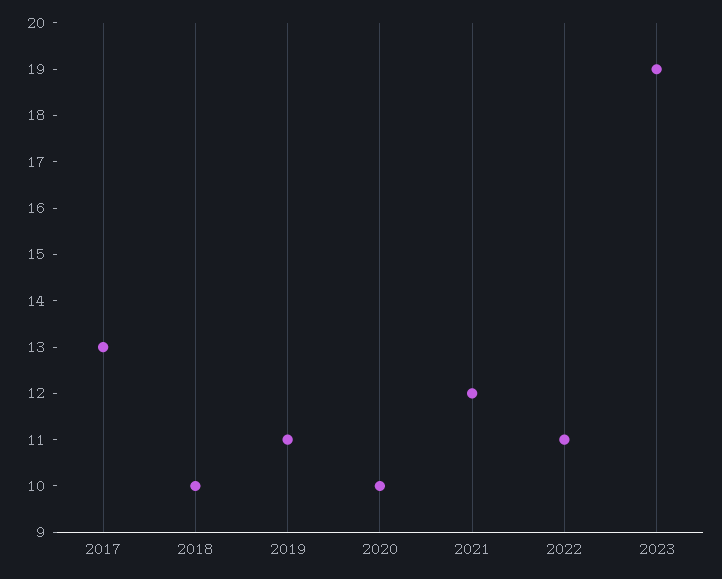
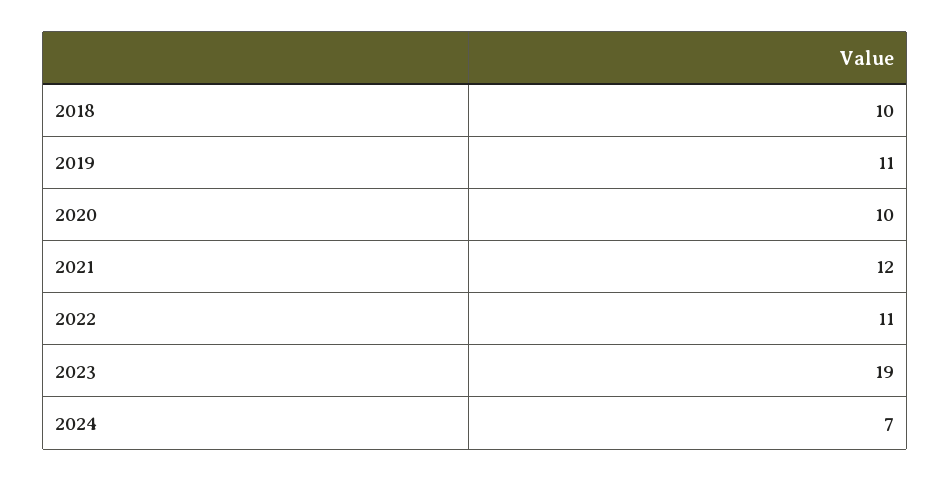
2017: 13 -> none
2024: none -> 7

